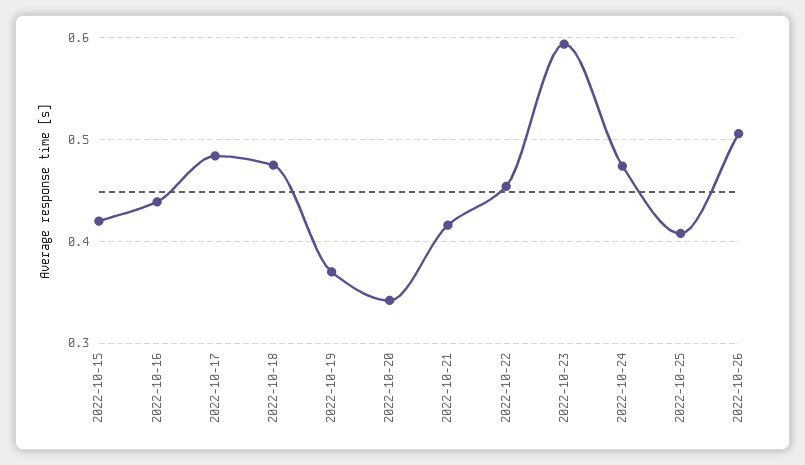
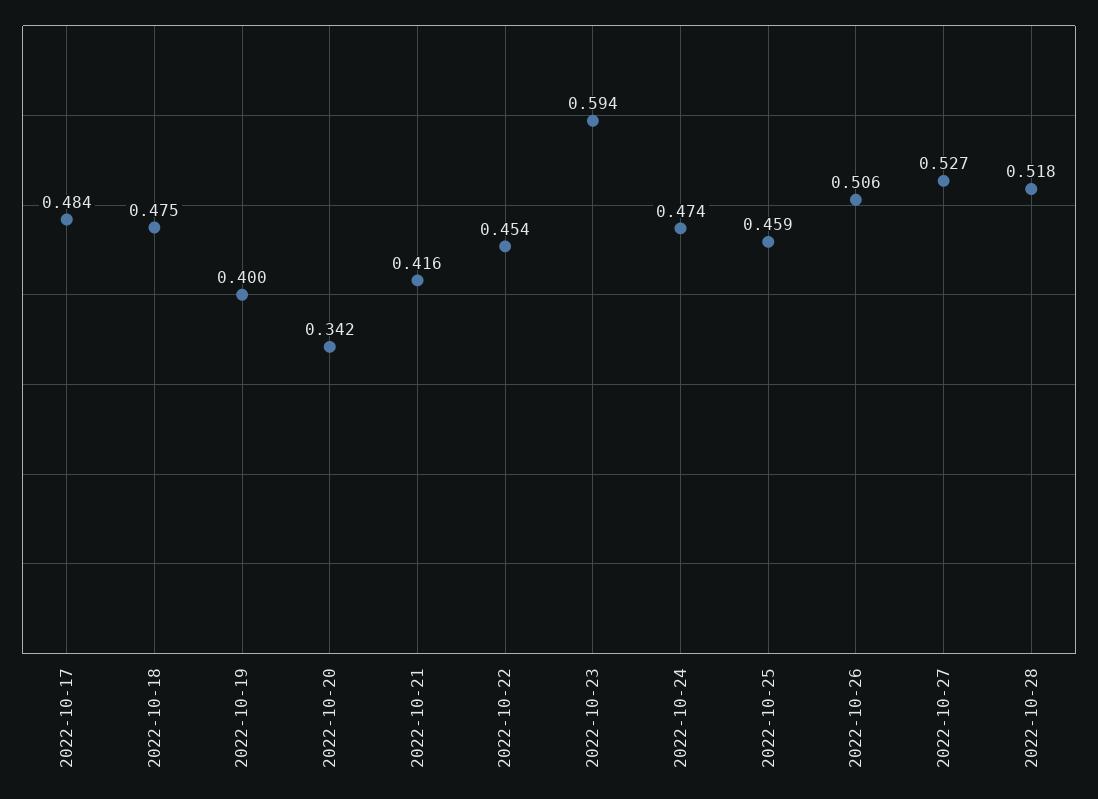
2022-10-15: 0.42 -> none
2022-10-16: 0.44 -> none
2022-10-19: 0.37 -> 0.4
2022-10-25: 0.41 -> 0.459
2022-10-27: none -> 0.527
2022-10-28: none -> 0.518

